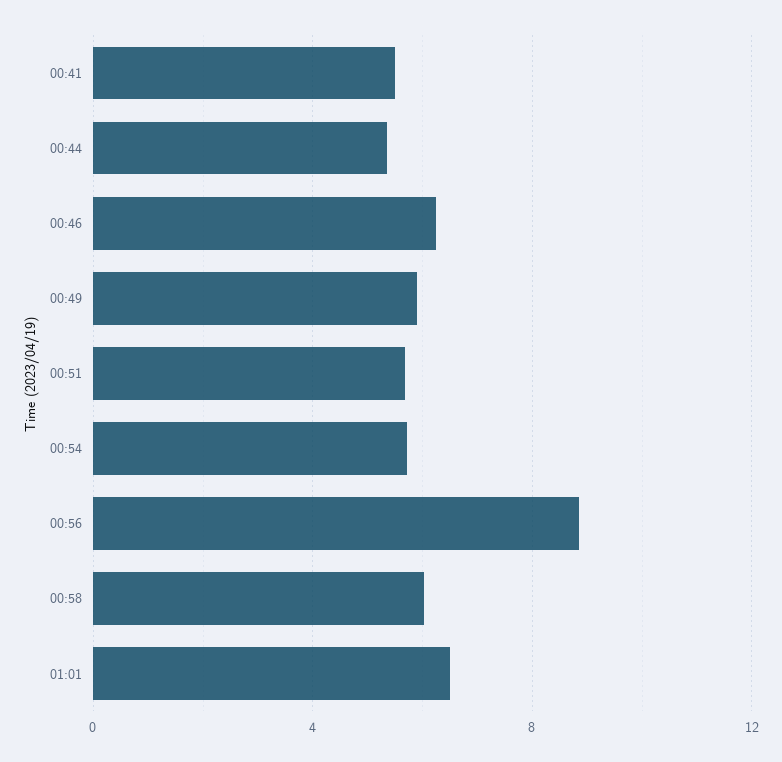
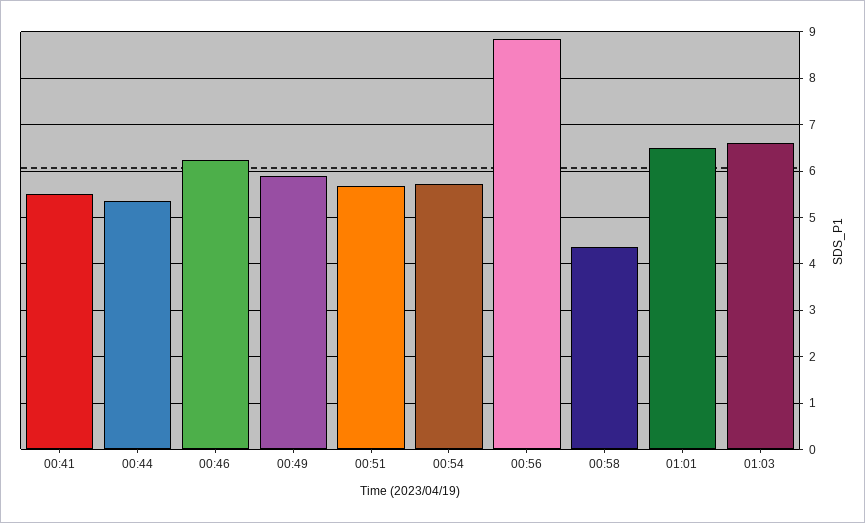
00:58: 6 -> 4.4
01:03: none -> 6.6

